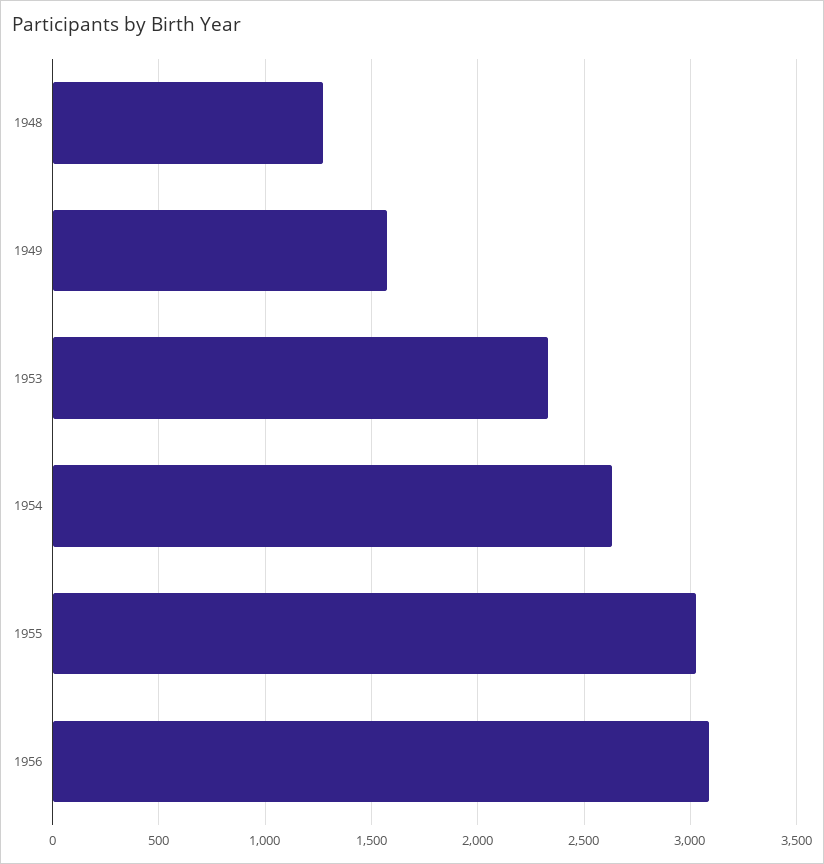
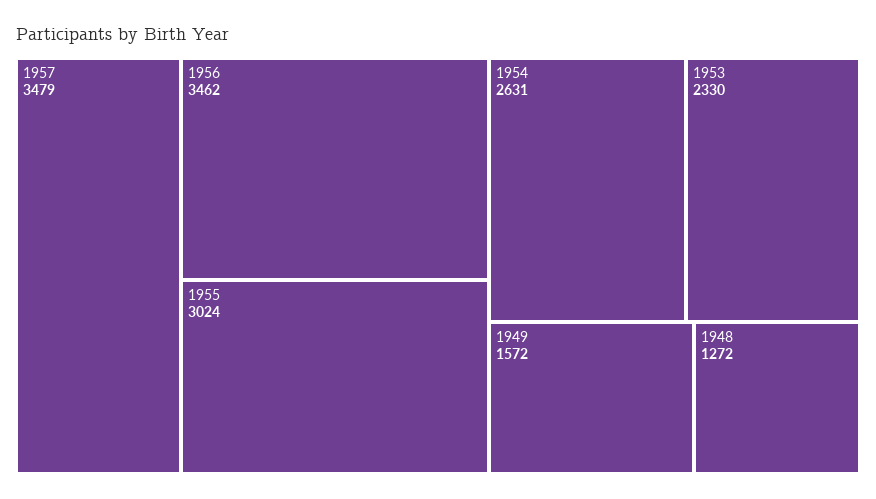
1956: 3100 -> 3462
1957: none -> 3479

